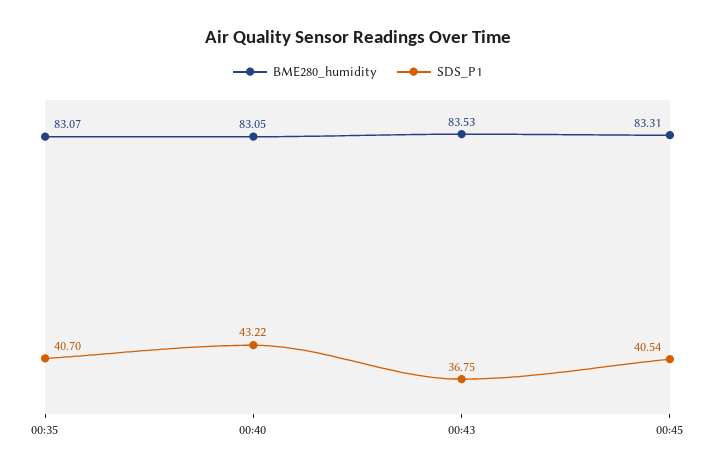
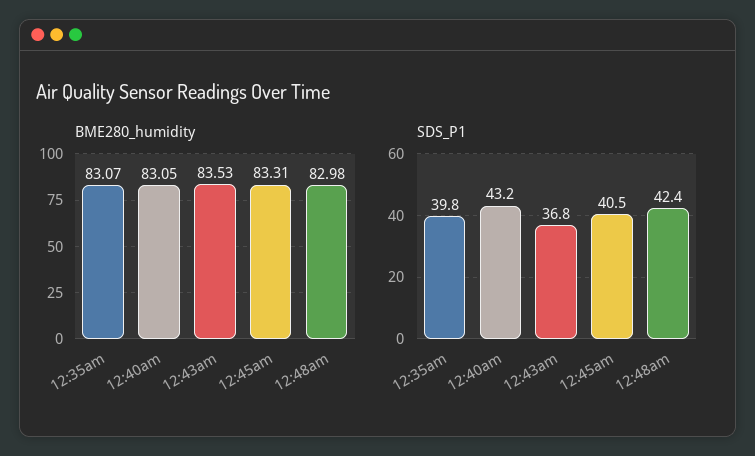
SDS_P1, 00:35: 40.7 -> 39.8
BME280_humidity, 12:48am: none -> 82.98
SDS_P1, 12:48am: none -> 42.4

